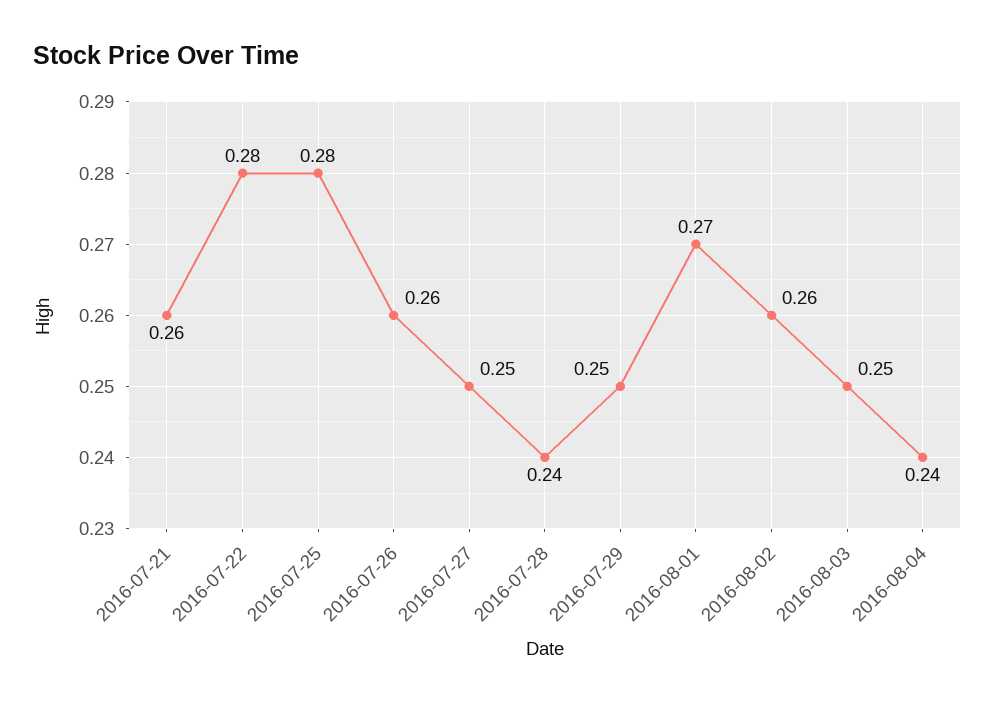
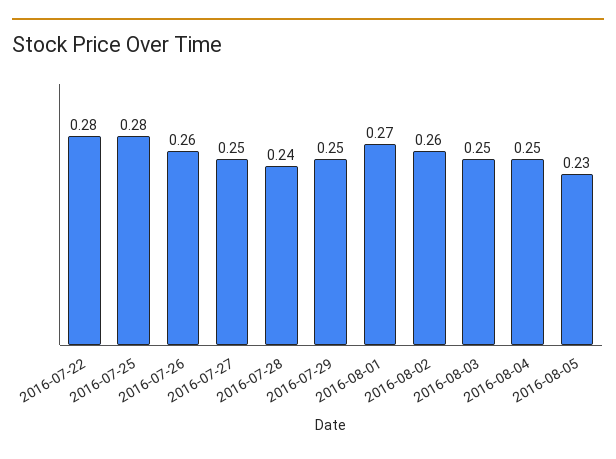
2016-07-21: 0.26 -> none
2016-08-04: 0.24 -> 0.25
2016-08-05: none -> 0.23

